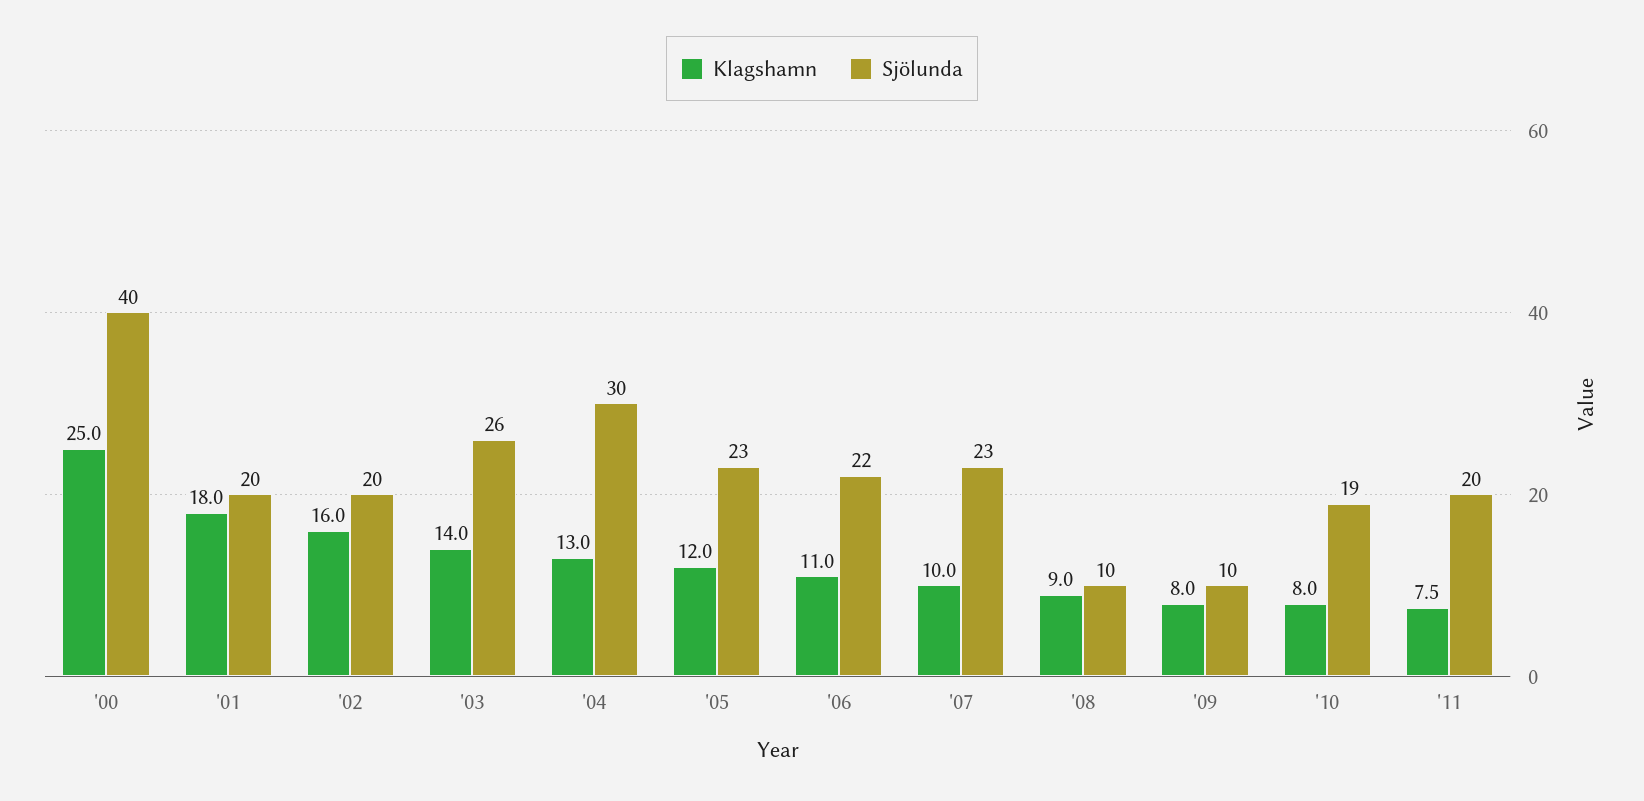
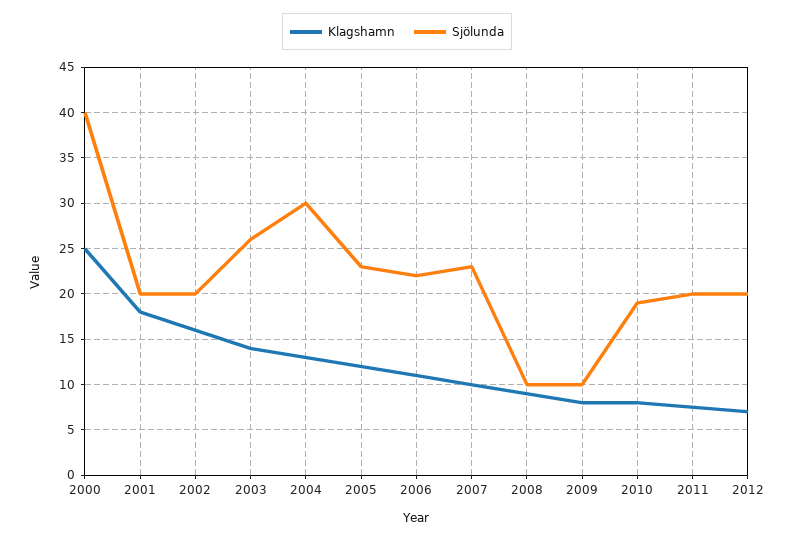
Klagshamn, 2012: none -> 7
Sjölunda, 2012: none -> 20

